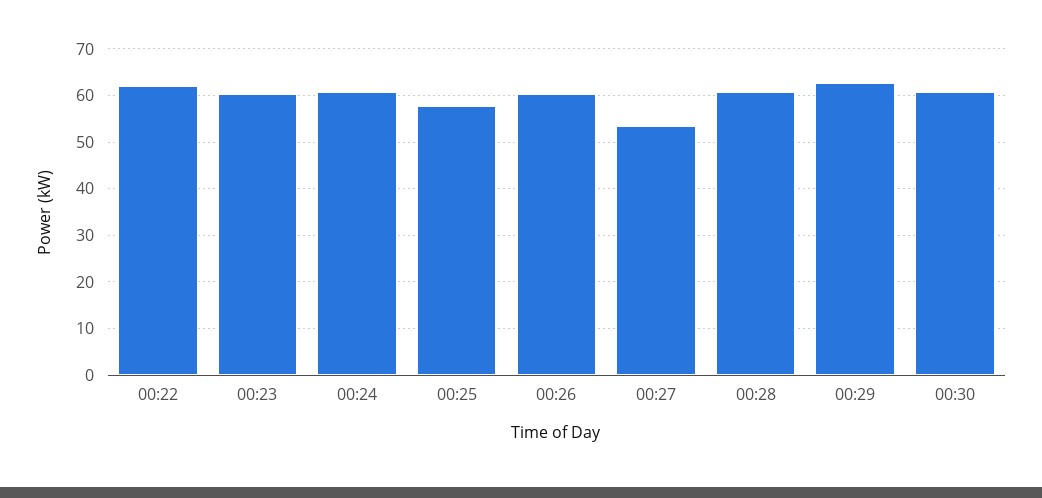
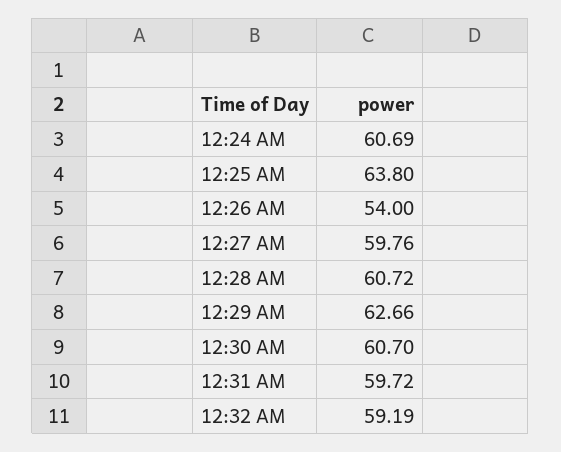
00:22: 62 -> none
00:23: 60 -> none
00:25: 58 -> 63.8
00:26: 60 -> 54
00:27: 54 -> 59.76
12:31 AM: none -> 59.72
12:32 AM: none -> 59.19

